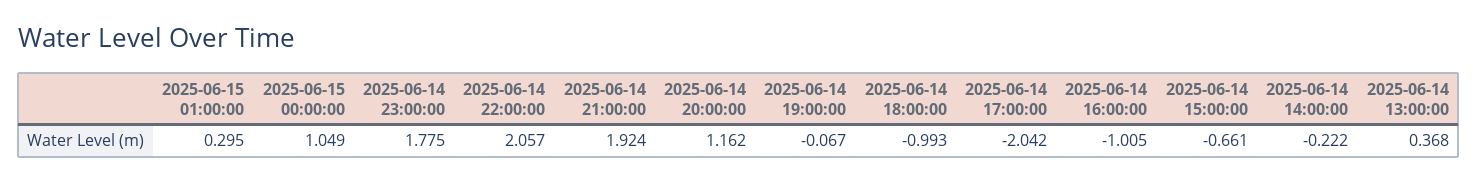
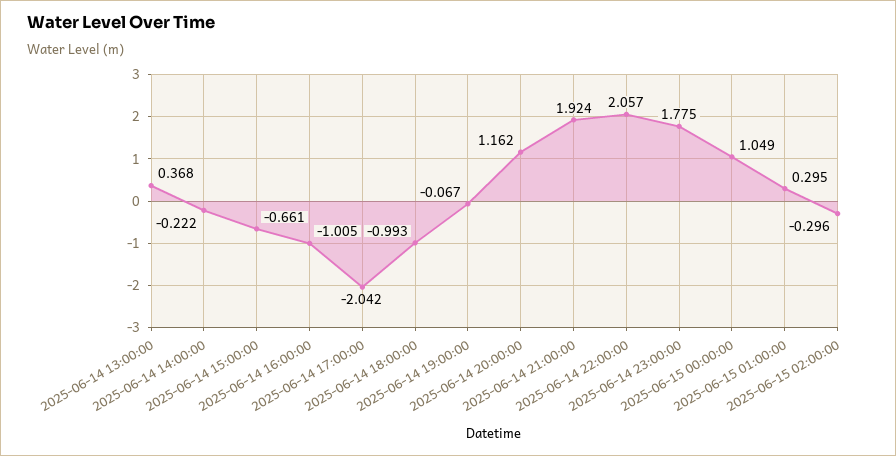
2025-06-15 02:00:00: none -> -0.296

